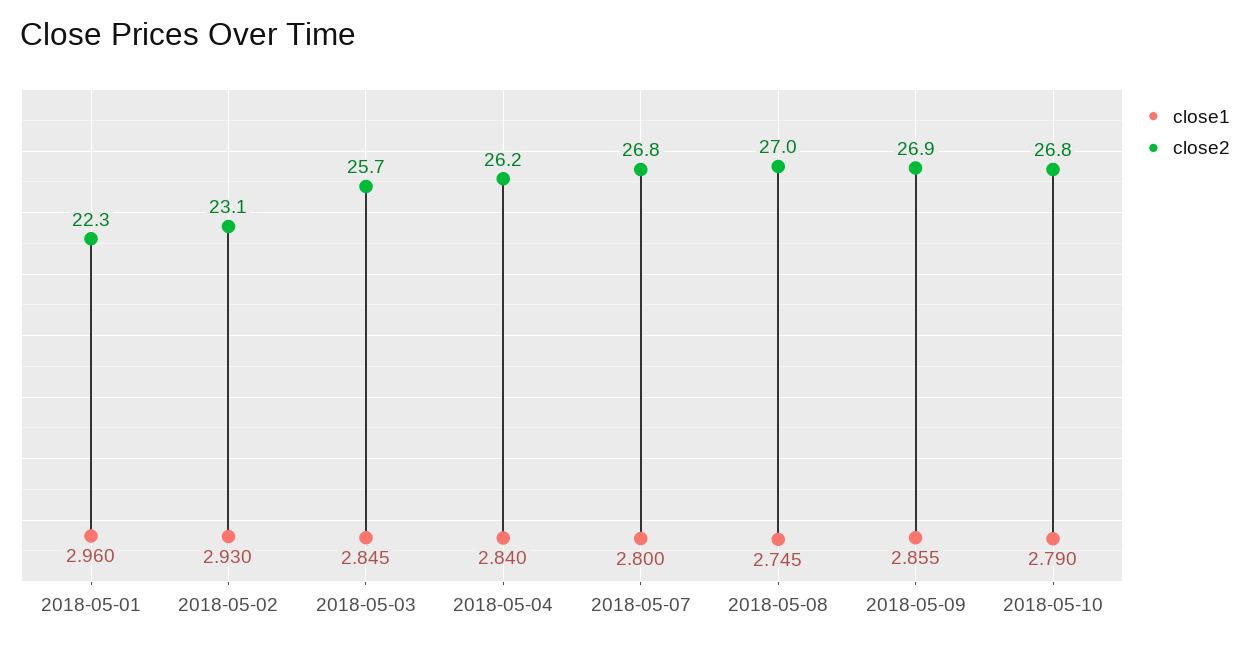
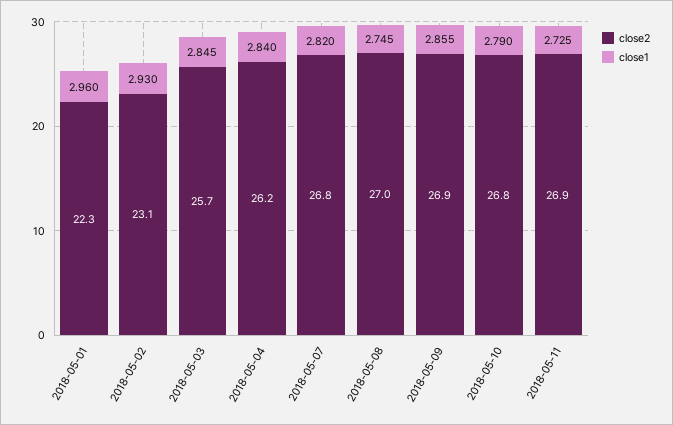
close1, 2018-05-07: 2.8 -> 2.82
close2, 2018-05-11: none -> 26.9
close1, 2018-05-11: none -> 2.725

